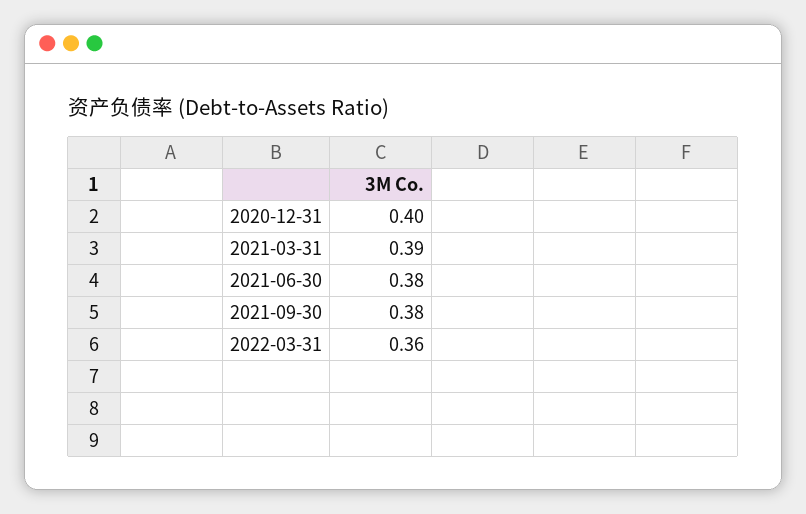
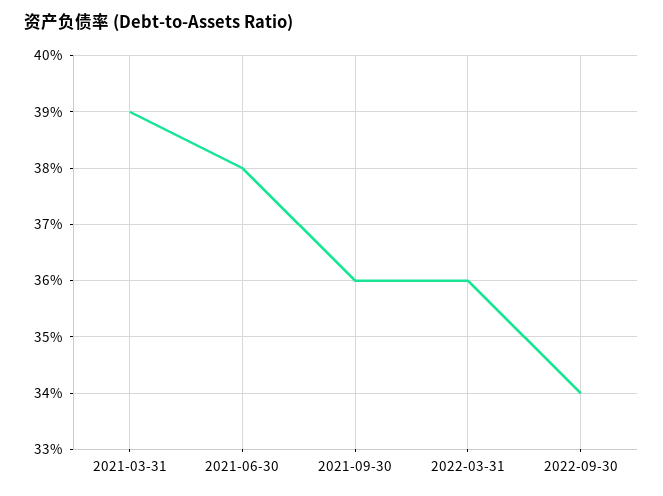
2020-12-31: 0.4 -> none
2021-09-30: 0.38 -> 0.36
2022-09-30: none -> 0.34

